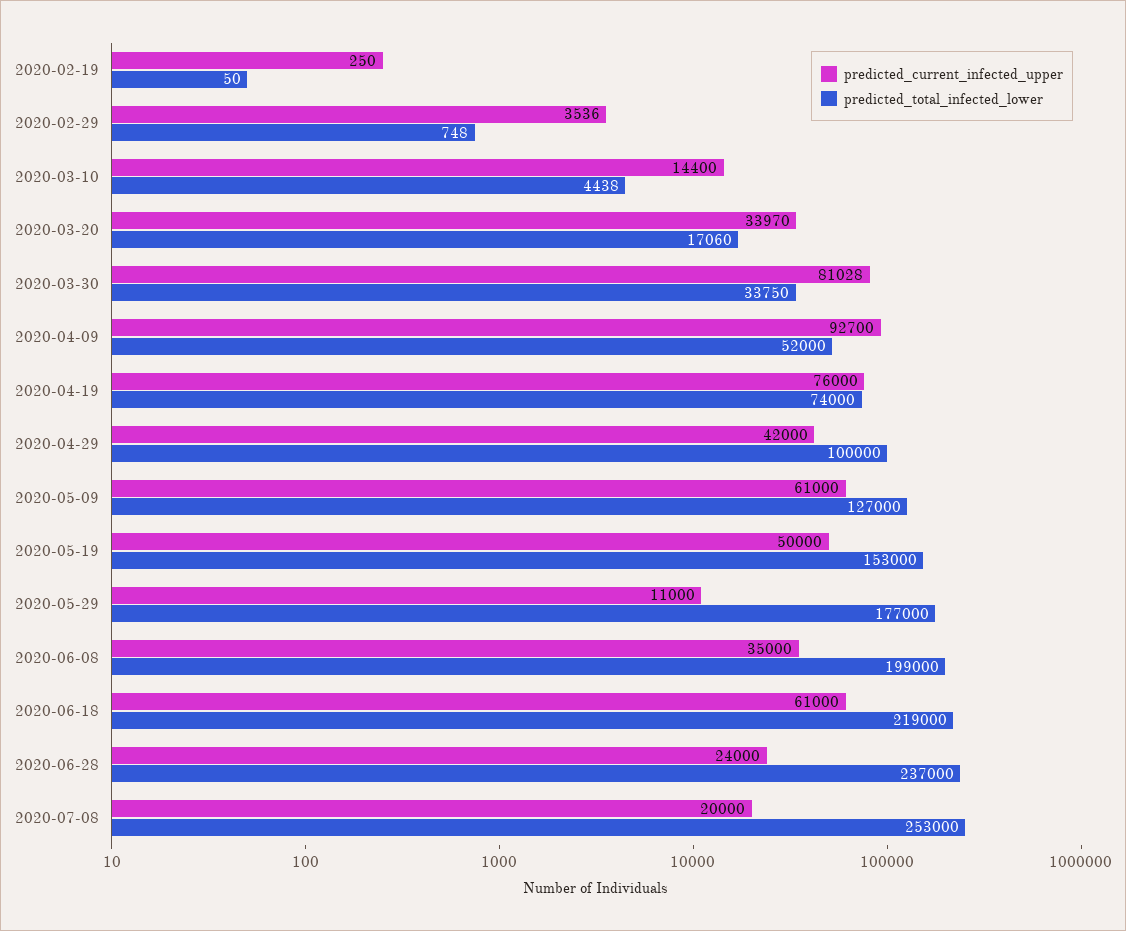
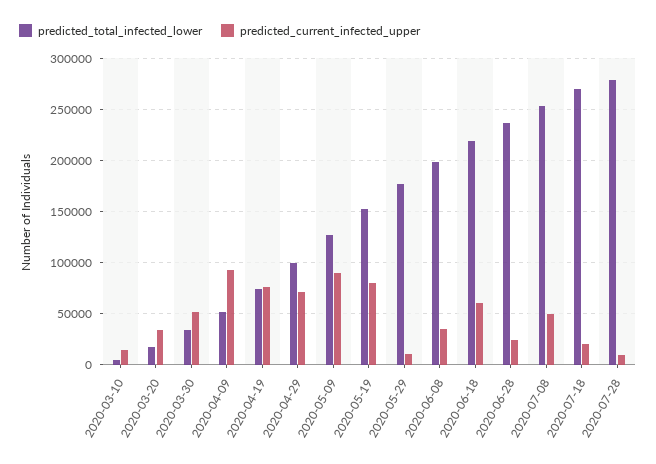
predicted_current_infected_upper, 2020-02-19: 250 -> none
predicted_total_infected_lower, 2020-02-19: 50 -> none
predicted_current_infected_upper, 2020-02-29: 3536 -> none
predicted_total_infected_lower, 2020-02-29: 748 -> none
predicted_current_infected_upper, 2020-03-30: 81028 -> 50000
predicted_current_infected_upper, 2020-04-29: 42000 -> 70000
predicted_current_infected_upper, 2020-05-09: 61000 -> 90000
predicted_current_infected_upper, 2020-05-19: 50000 -> 80000
predicted_current_infected_upper, 2020-07-08: 20000 -> 50000
predicted_total_infected_lower, 2020-07-18: none -> 270000
predicted_current_infected_upper, 2020-07-18: none -> 20000
predicted_total_infected_lower, 2020-07-28: none -> 280000
predicted_current_infected_upper, 2020-07-28: none -> 10000

